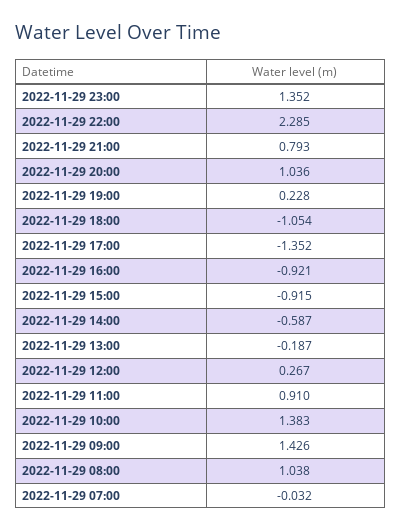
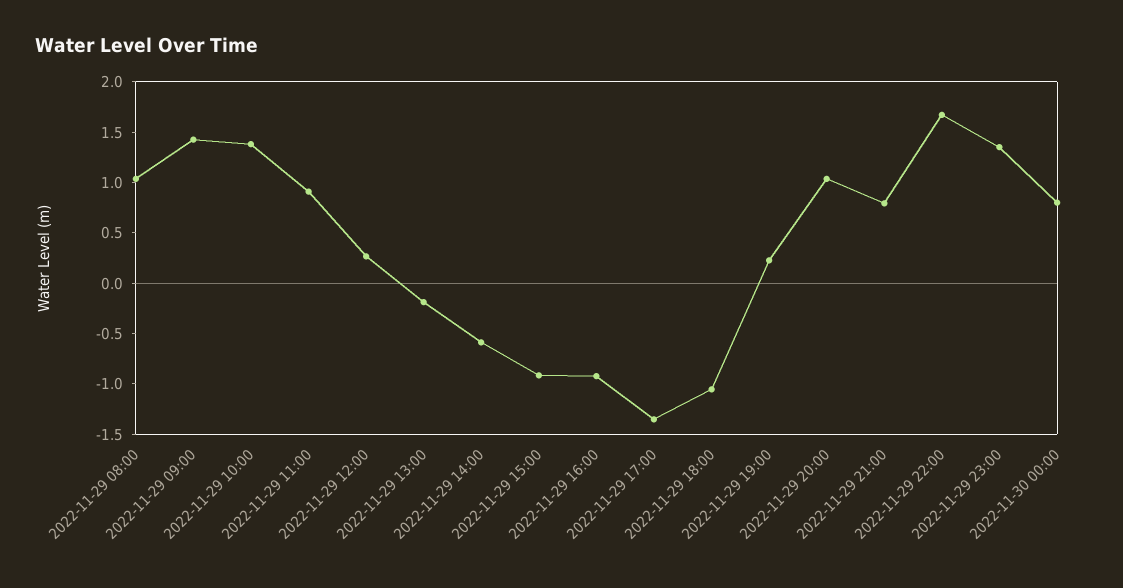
2022-11-29 22:00: 2.285 -> 1.7
2022-11-29 07:00: -0.032 -> none
2022-11-30 00:00: none -> 0.8

